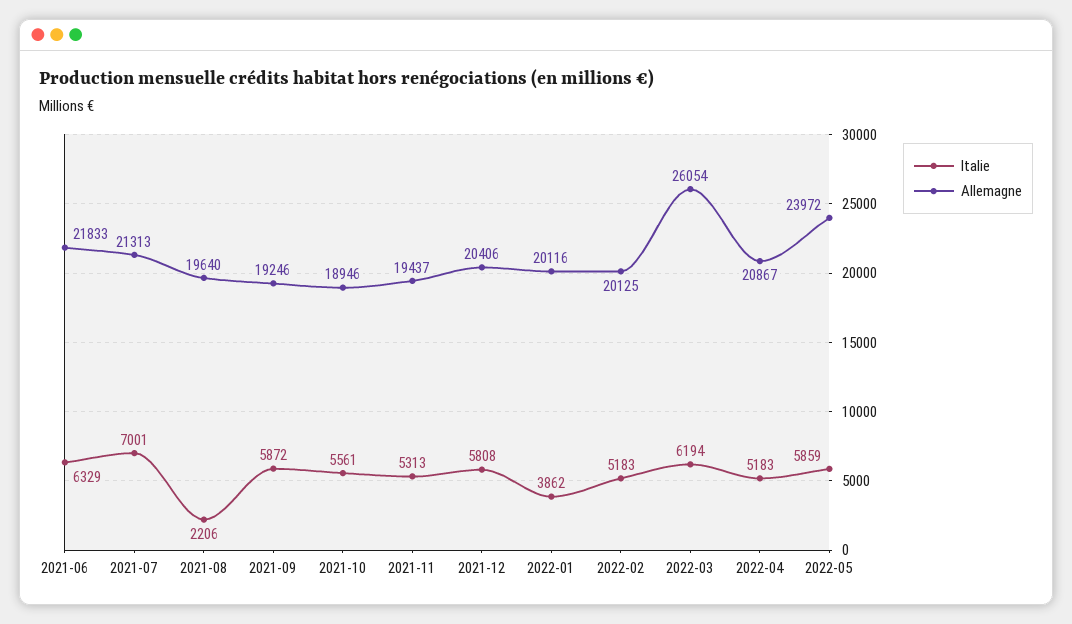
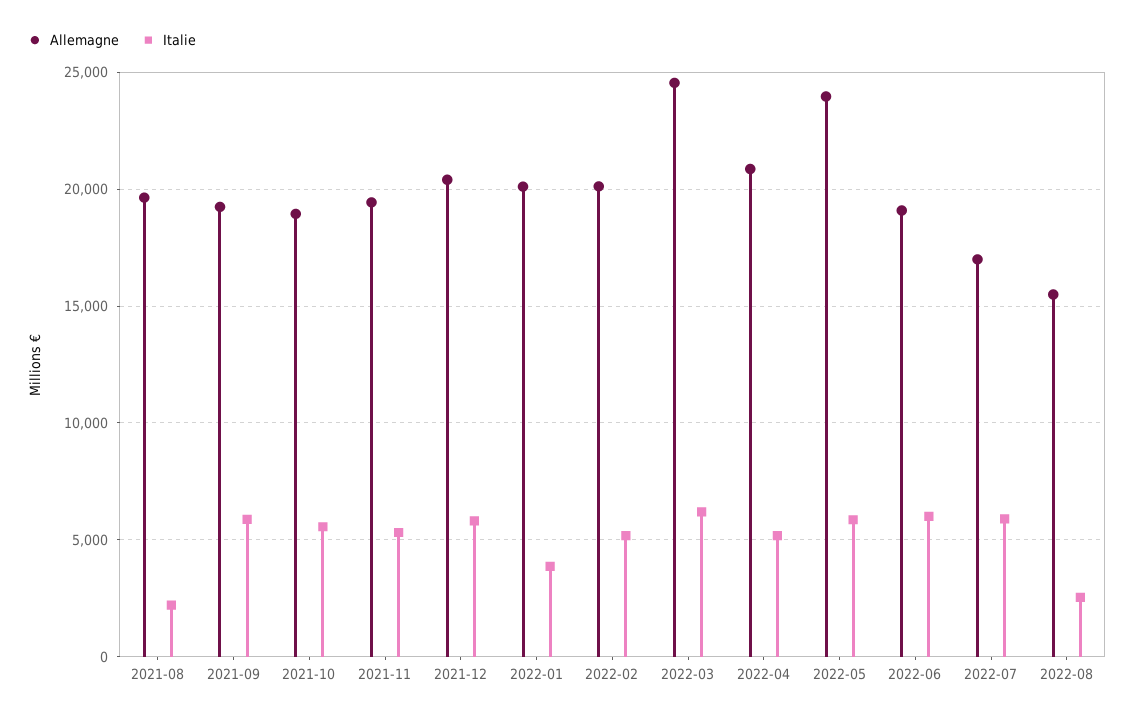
Italie, 2021-06: 6329 -> none
Allemagne, 2021-06: 21833 -> none
Italie, 2021-07: 7001 -> none
Allemagne, 2021-07: 21313 -> none
Allemagne, 2022-03: 26054 -> 24500
Allemagne, 2022-06: none -> 19000
Italie, 2022-06: none -> 6000
Allemagne, 2022-07: none -> 17000
Italie, 2022-07: none -> 6000
Allemagne, 2022-08: none -> 15500
Italie, 2022-08: none -> 2500

